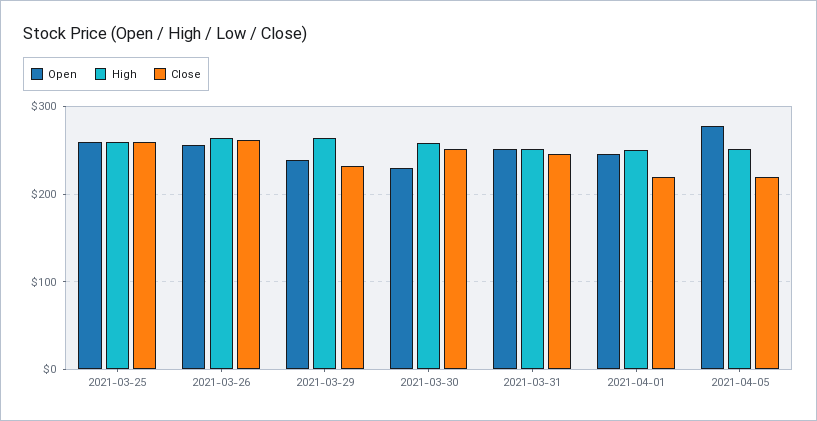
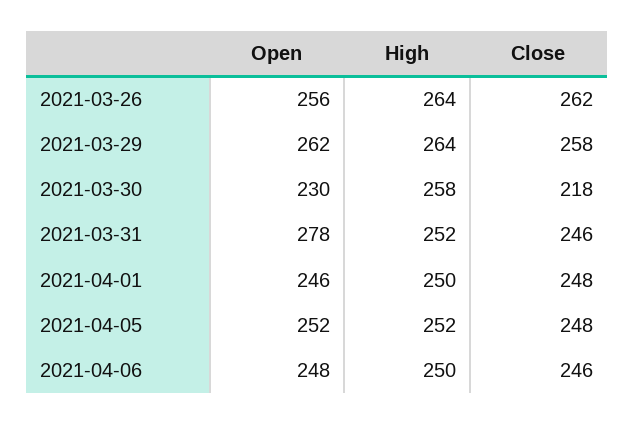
Open, 2021-03-25: 260 -> none
High, 2021-03-25: 260 -> none
Close, 2021-03-25: 260 -> none
Open, 2021-03-29: 240 -> 262
Close, 2021-03-29: 230 -> 258
Close, 2021-03-30: 250 -> 218
Open, 2021-03-31: 250 -> 278
Close, 2021-04-01: 220 -> 248
Open, 2021-04-05: 280 -> 252
Close, 2021-04-05: 220 -> 248
Open, 2021-04-06: none -> 248
High, 2021-04-06: none -> 250
Close, 2021-04-06: none -> 246

